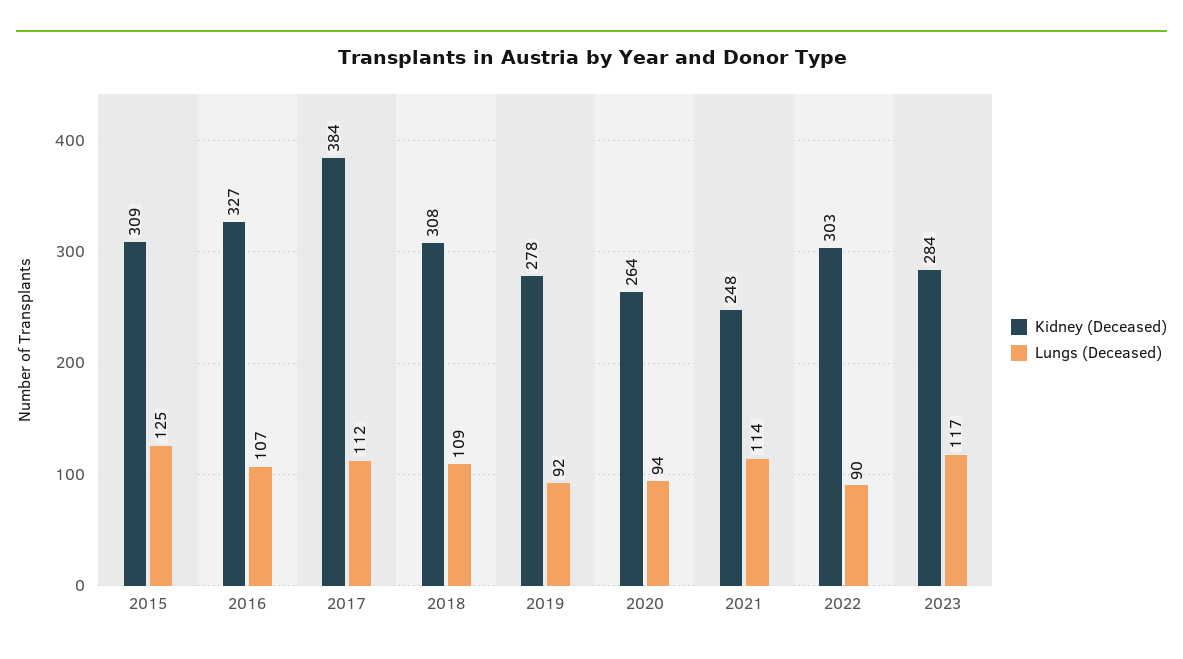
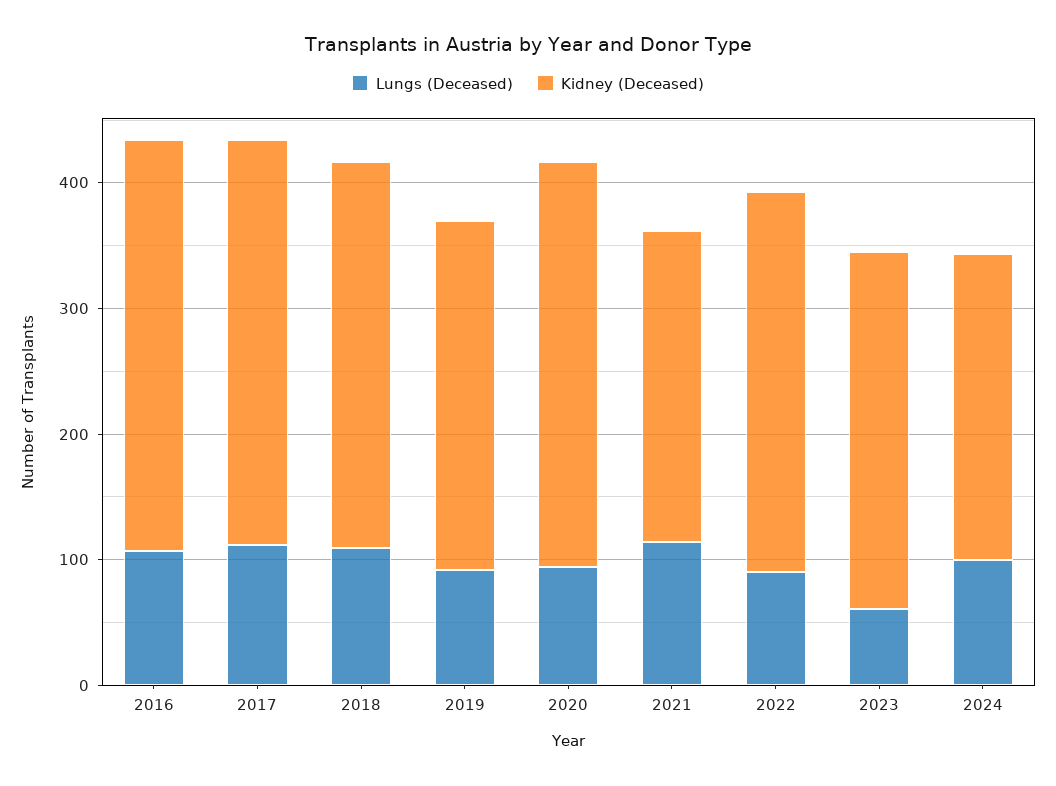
Kidney (Deceased), 2015: 309 -> none
Lungs (Deceased), 2015: 125 -> none
Kidney (Deceased), 2017: 384 -> 320
Kidney (Deceased), 2020: 264 -> 320
Lungs (Deceased), 2023: 117 -> 60
Lungs (Deceased), 2024: none -> 100
Kidney (Deceased), 2024: none -> 240

